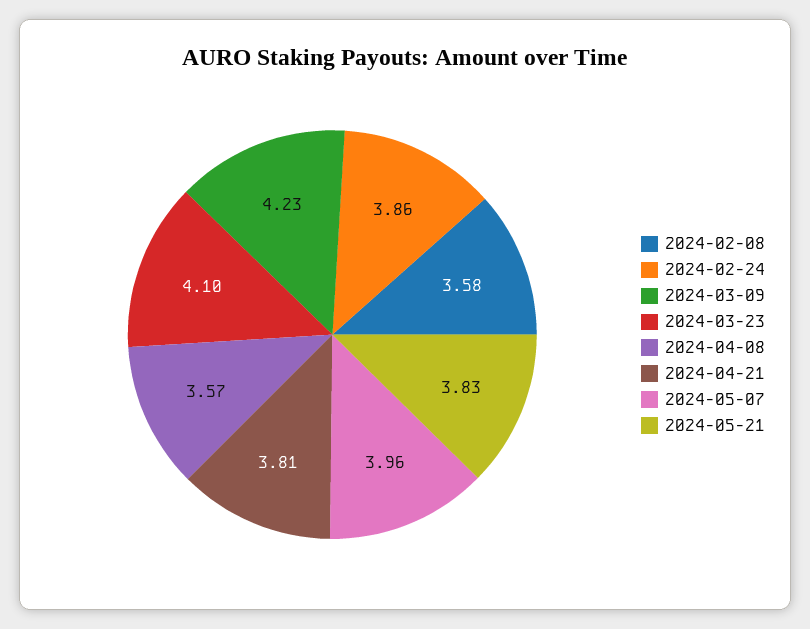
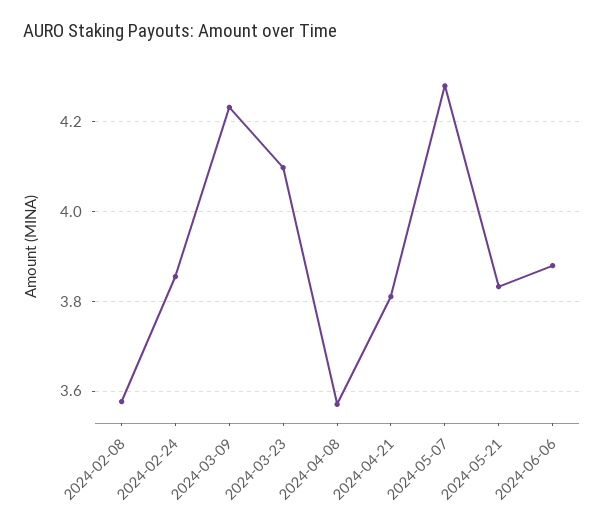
2024-05-07: 3.96 -> 4.28
2024-06-06: none -> 3.88

